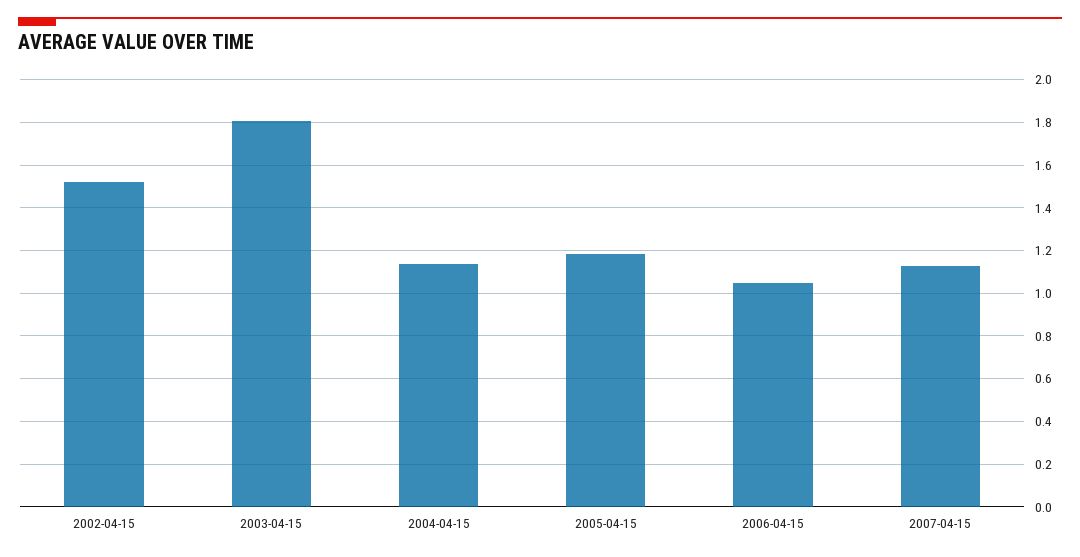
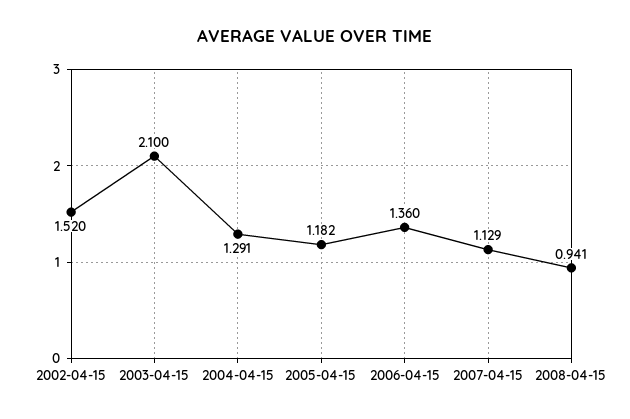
2003-04-15: 1.8 -> 2.1
2004-04-15: 1.15 -> 1.291
2006-04-15: 1.05 -> 1.36
2008-04-15: none -> 0.941

